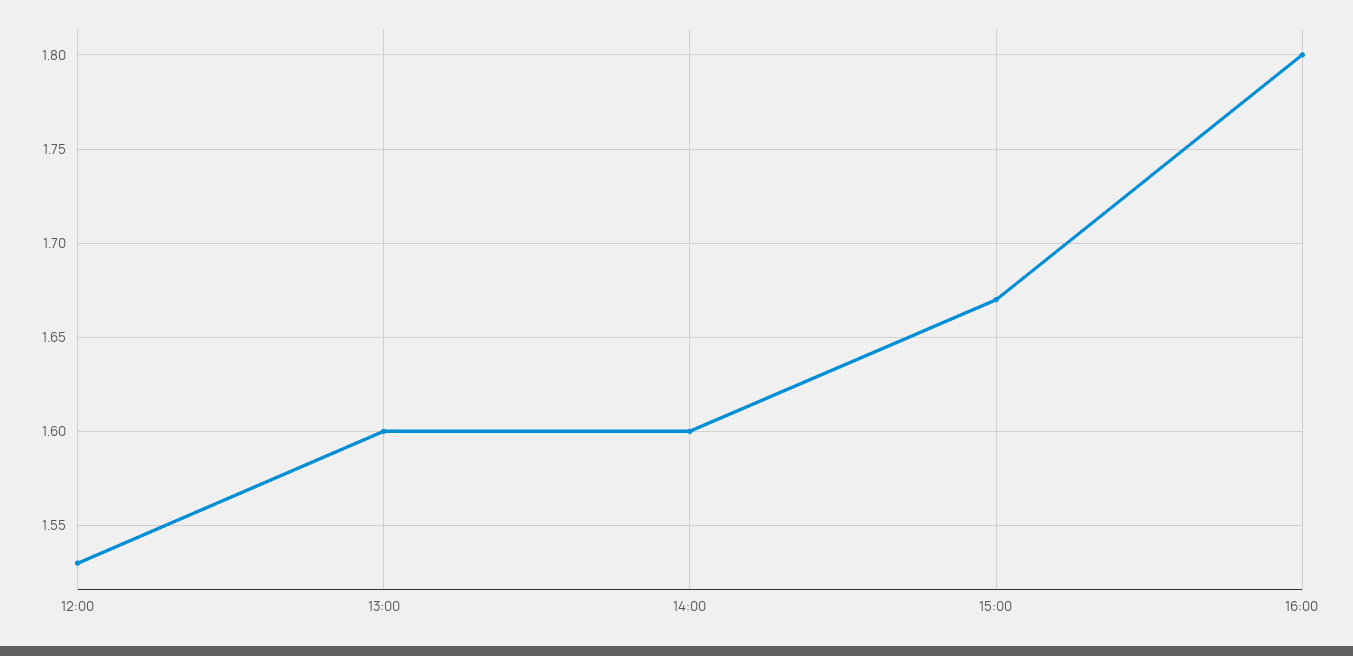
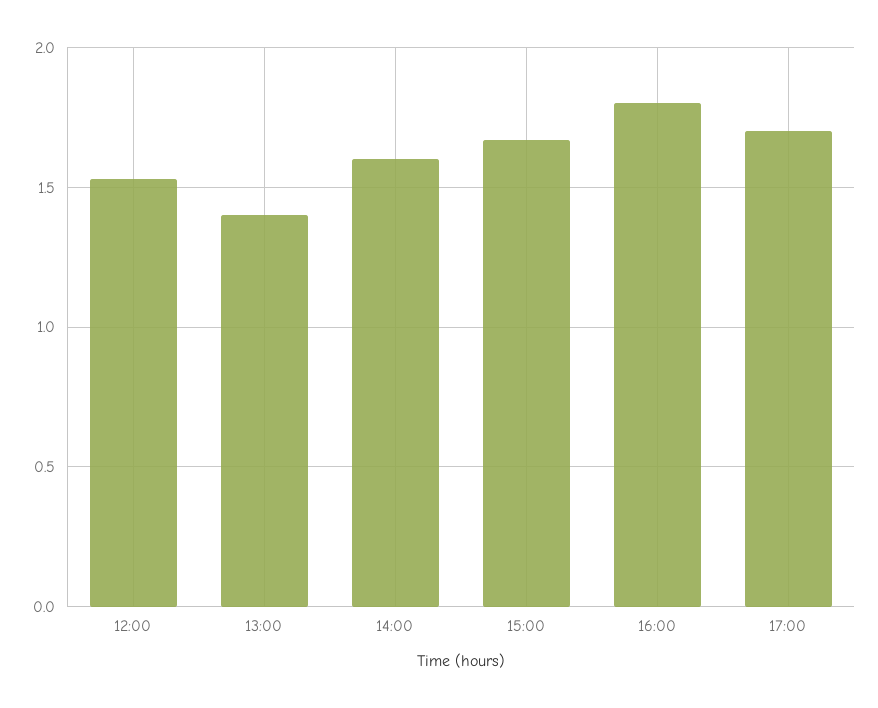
13:00: 1.6 -> 1.4
17:00: none -> 1.7

